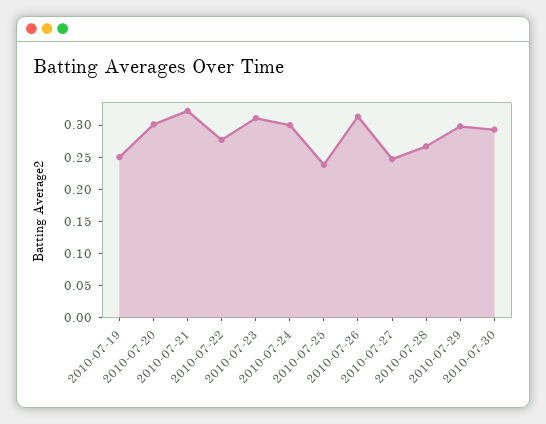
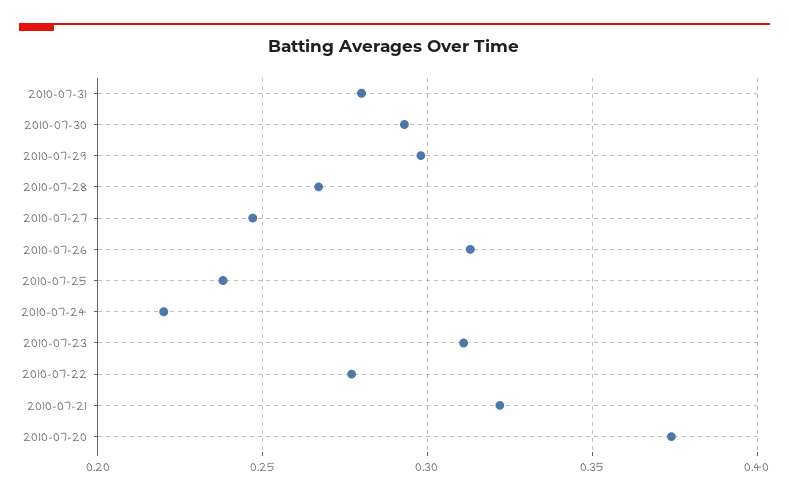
2010-07-19: 0.25 -> none
2010-07-20: 0.3 -> 0.375
2010-07-24: 0.3 -> 0.22
2010-07-31: none -> 0.28

